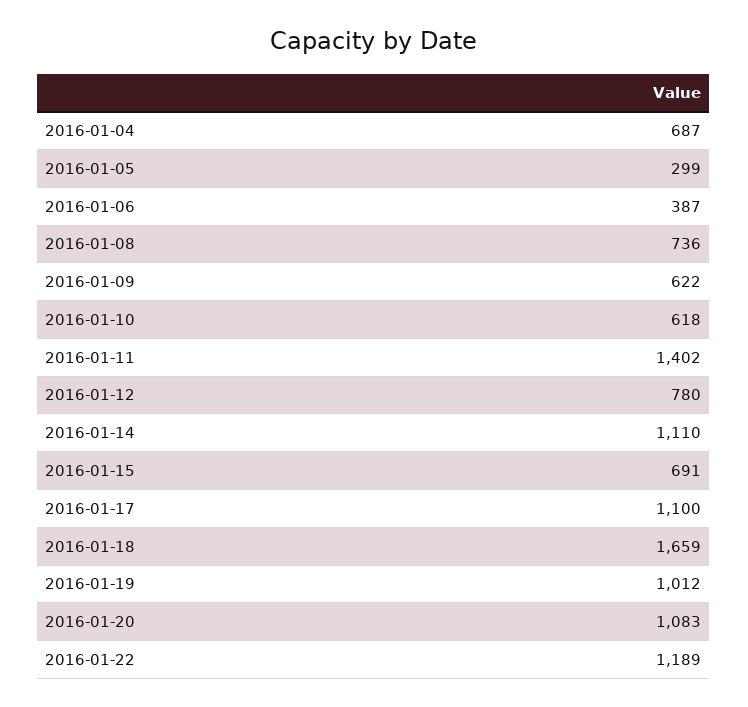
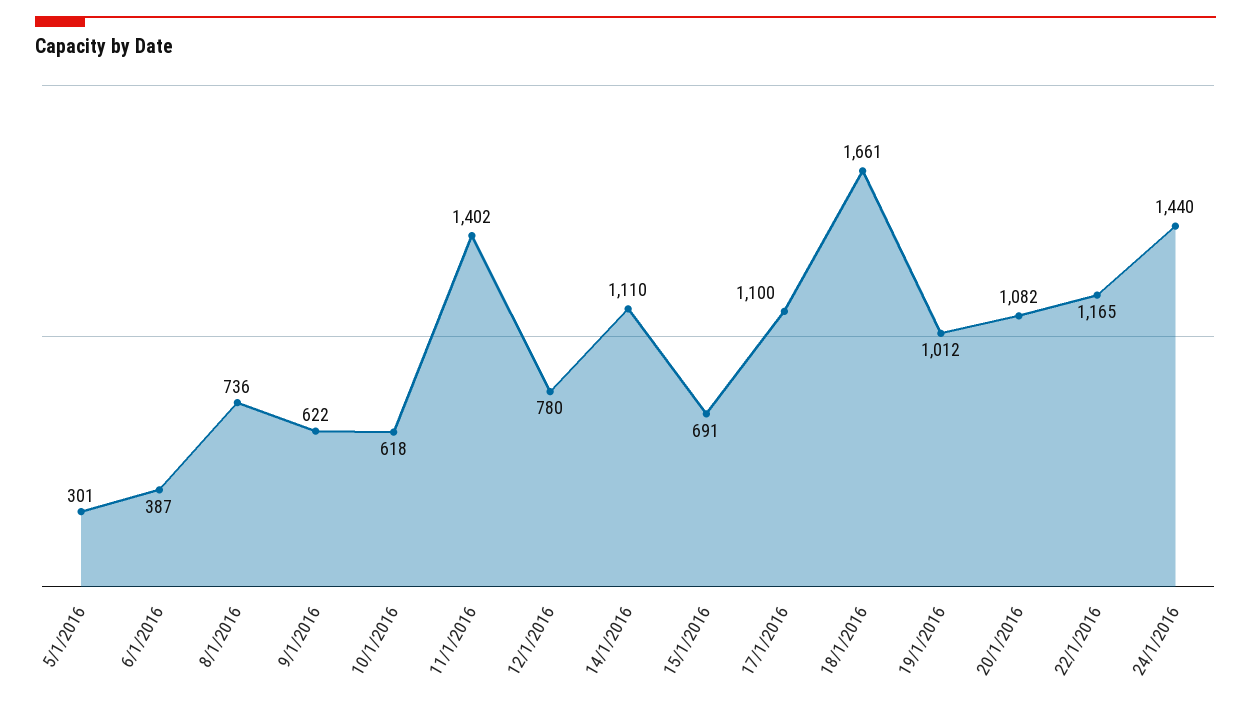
2016-01-04: 687 -> none
2016-01-05: 299 -> 301
2016-01-18: 1659 -> 1661
2016-01-20: 1083 -> 1082
2016-01-22: 1189 -> 1165
24/1/2016: none -> 1440

